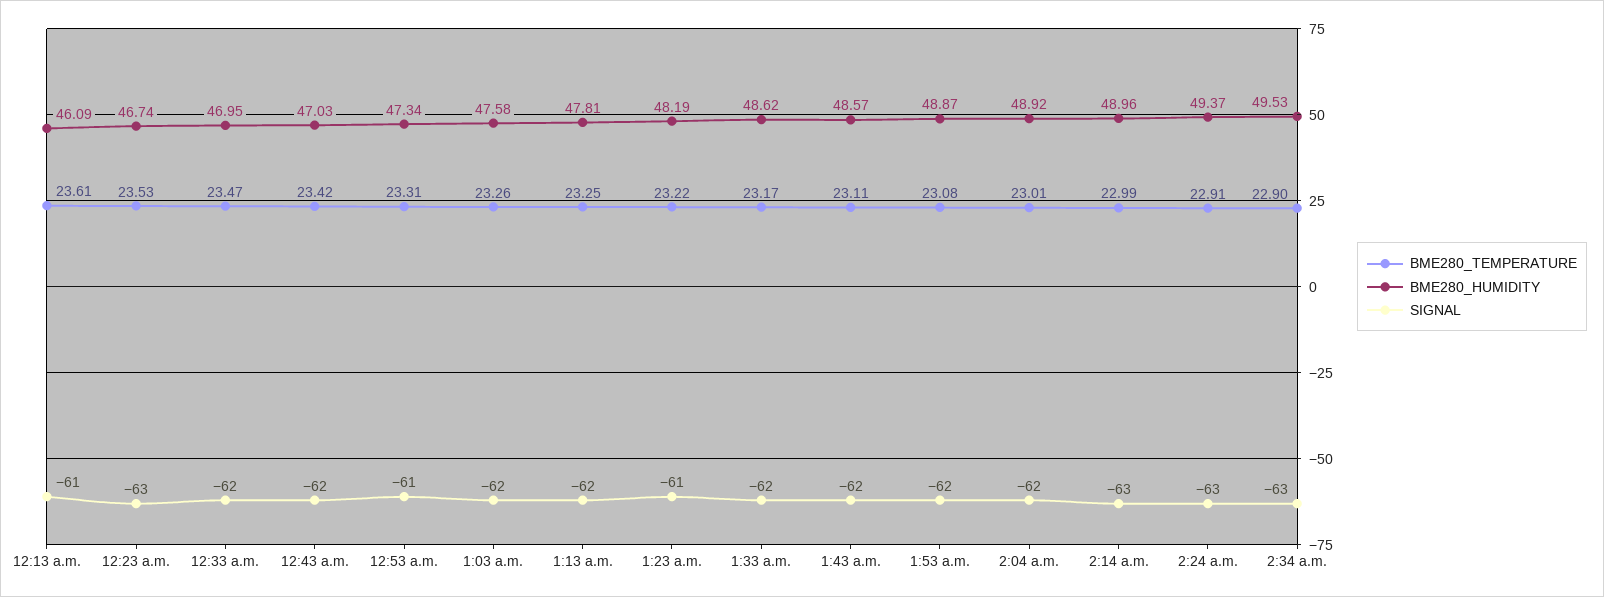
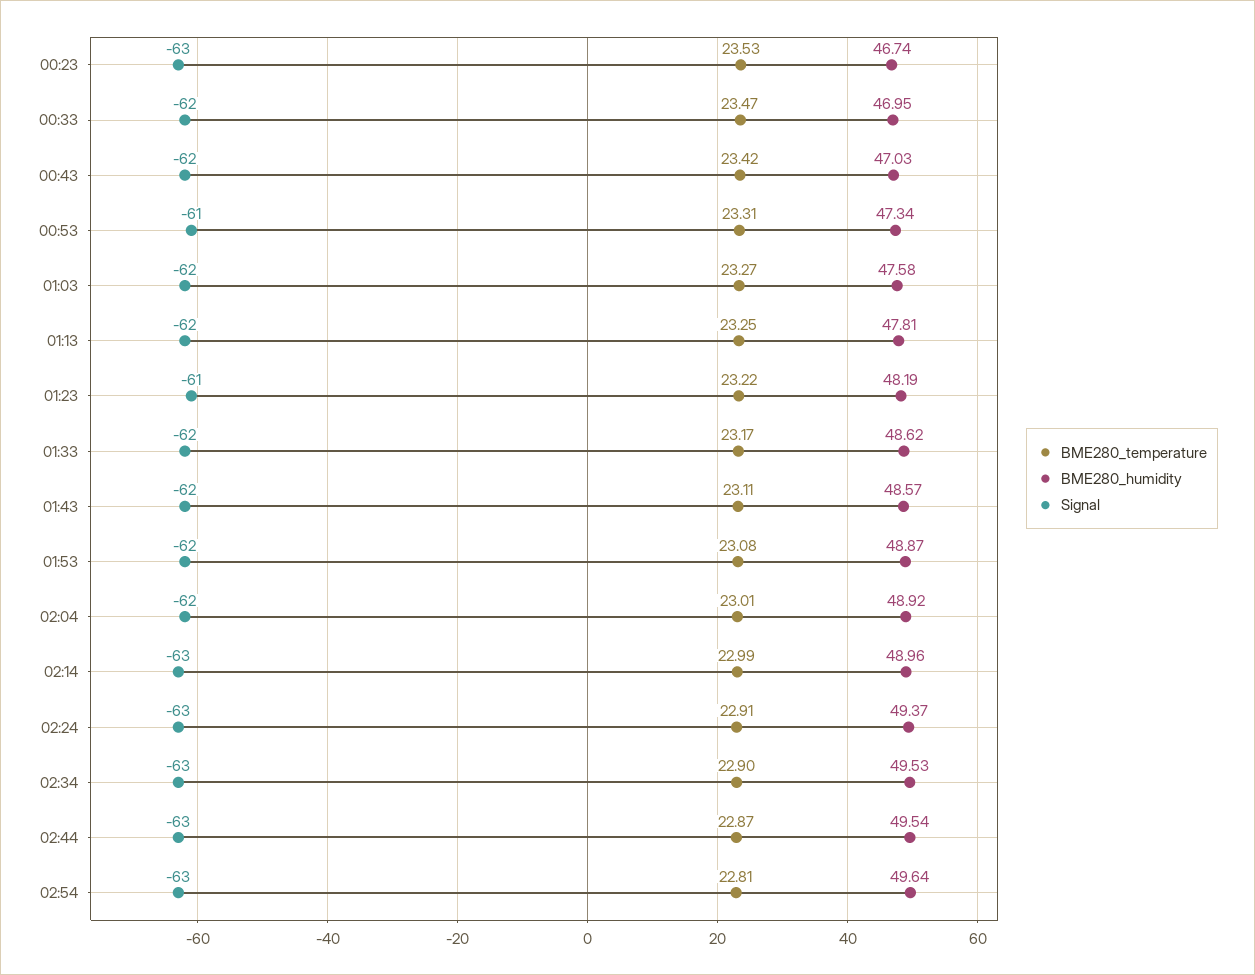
BME280_TEMPERATURE, 12:13 a.m.: 23.61 -> none
BME280_HUMIDITY, 12:13 a.m.: 46.09 -> none
SIGNAL, 12:13 a.m.: -61 -> none
BME280_TEMPERATURE, 1:03 a.m.: 23.26 -> 23.27
BME280_TEMPERATURE, 02:44: none -> 22.87
BME280_HUMIDITY, 02:44: none -> 49.54
SIGNAL, 02:44: none -> -63
BME280_TEMPERATURE, 02:54: none -> 22.81
BME280_HUMIDITY, 02:54: none -> 49.64
SIGNAL, 02:54: none -> -63

